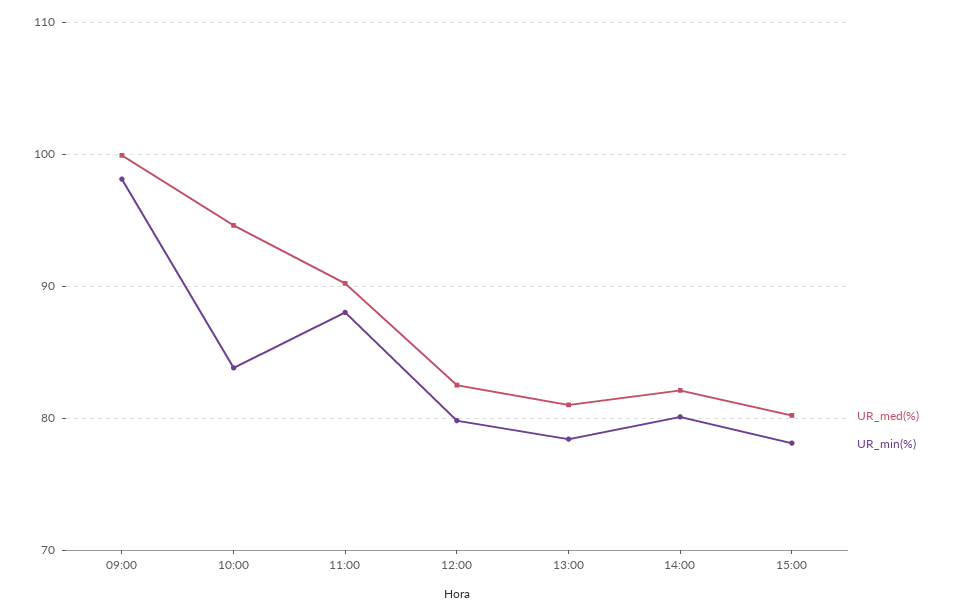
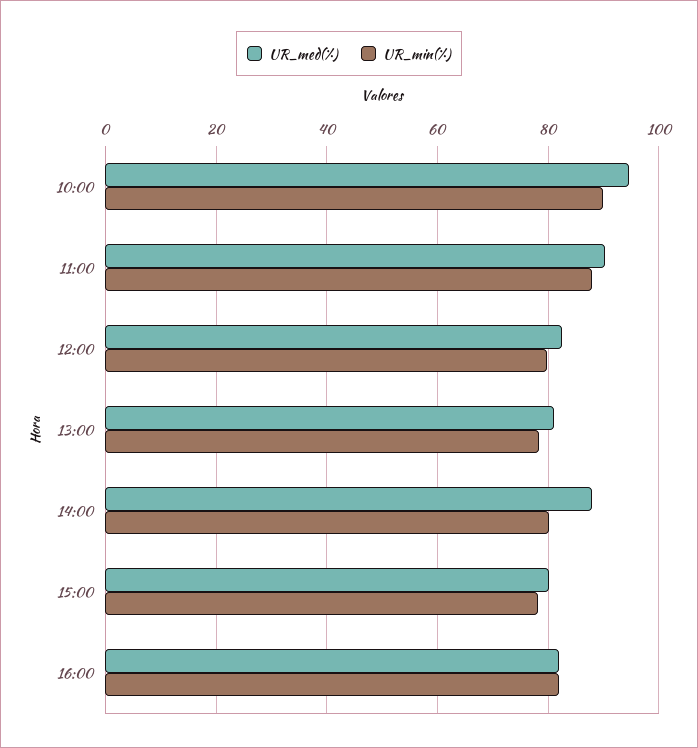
UR_med(%), 09:00: 100 -> none
UR_min(%), 09:00: 98 -> none
UR_min(%), 10:00: 84 -> 90
UR_med(%), 14:00: 82 -> 88
UR_med(%), 16:00: none -> 82
UR_min(%), 16:00: none -> 82

